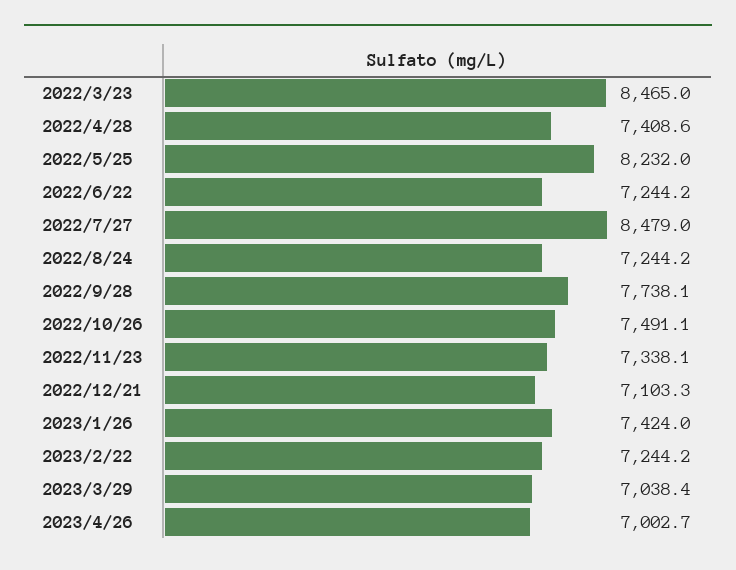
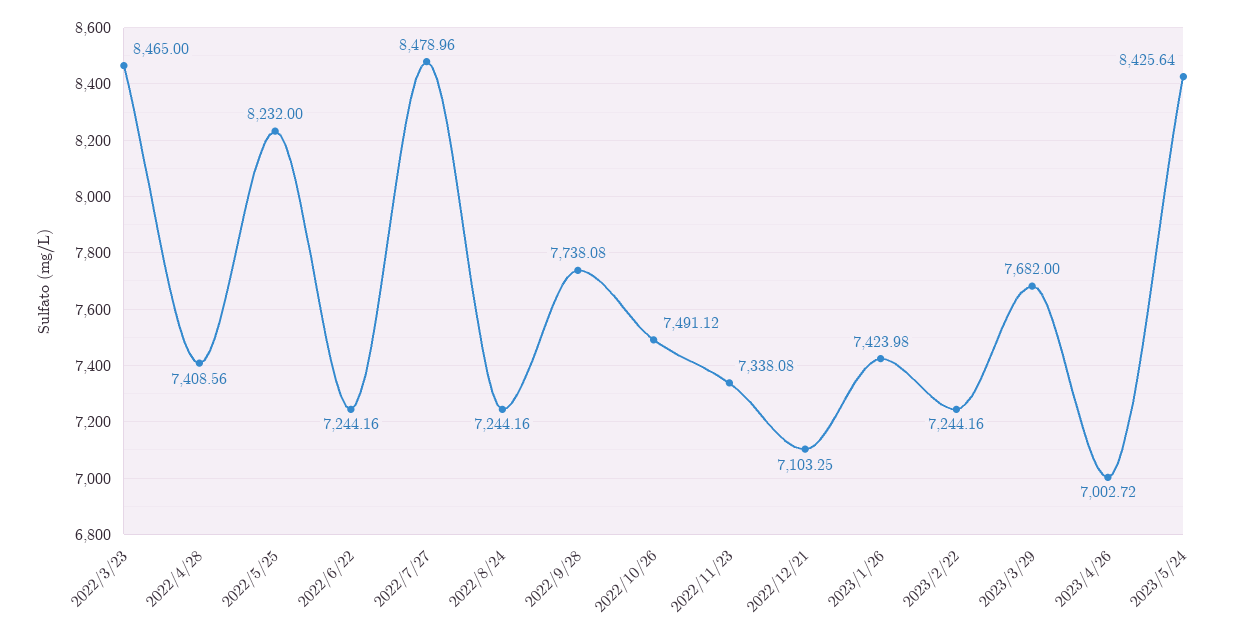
2023/3/29: 7038.4 -> 7682
2023/5/24: none -> 8425.64

